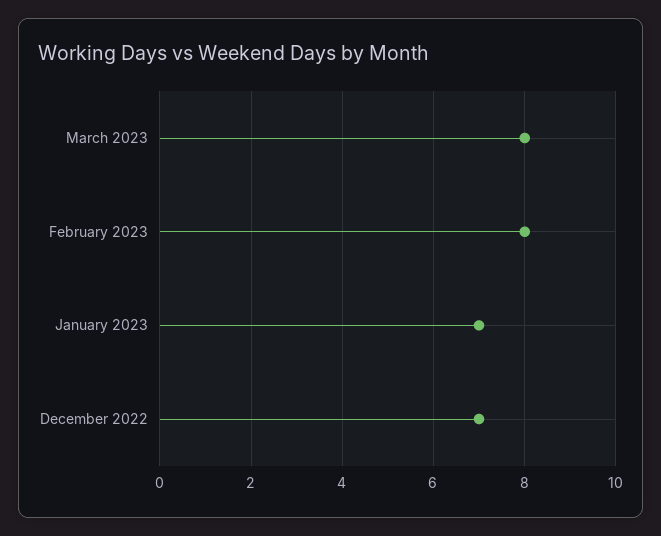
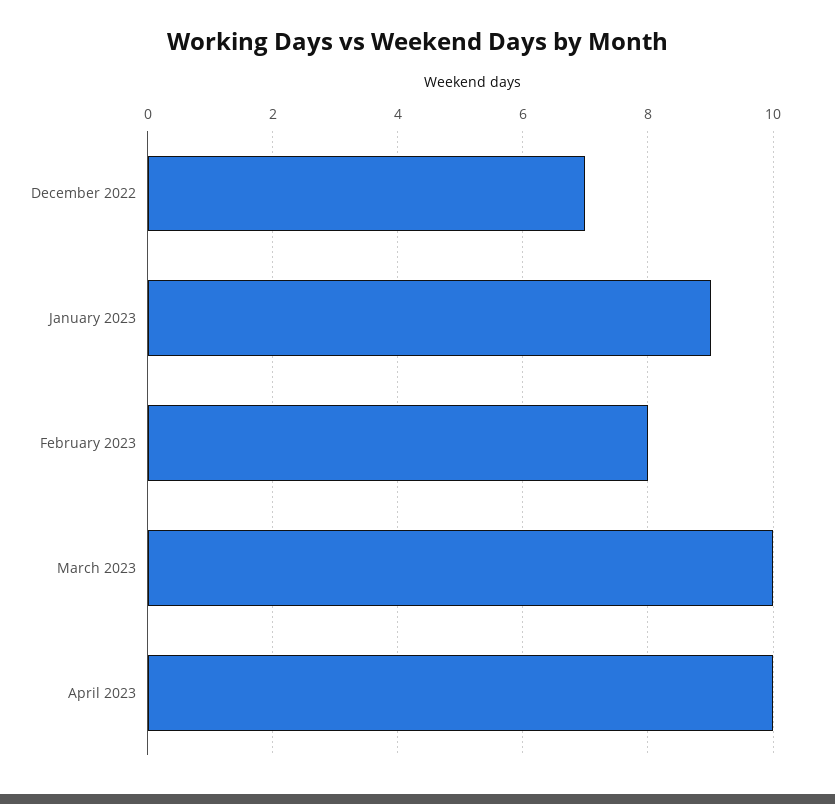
March 2023: 8 -> 10
January 2023: 7 -> 9
April 2023: none -> 10

